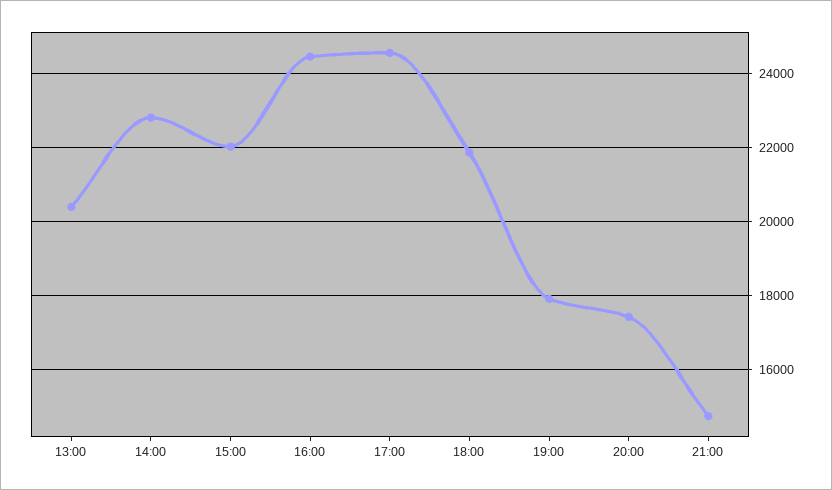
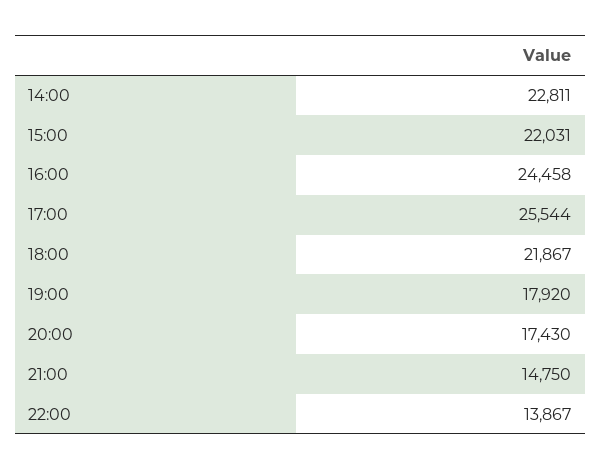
13:00: 20400 -> none
17:00: 24600 -> 25544
22:00: none -> 13867

